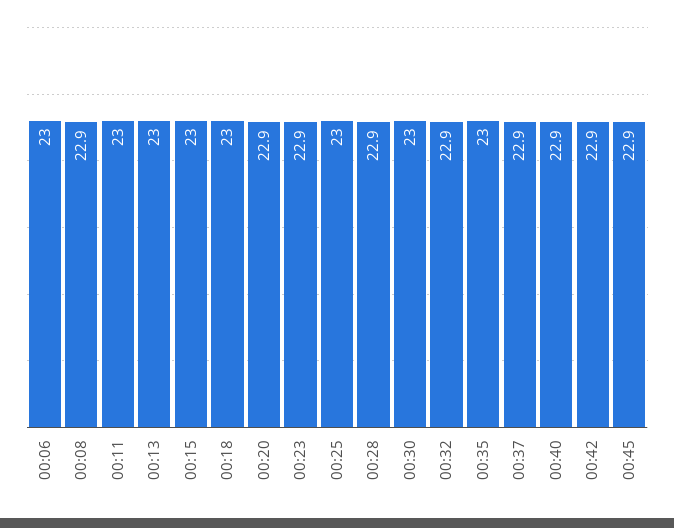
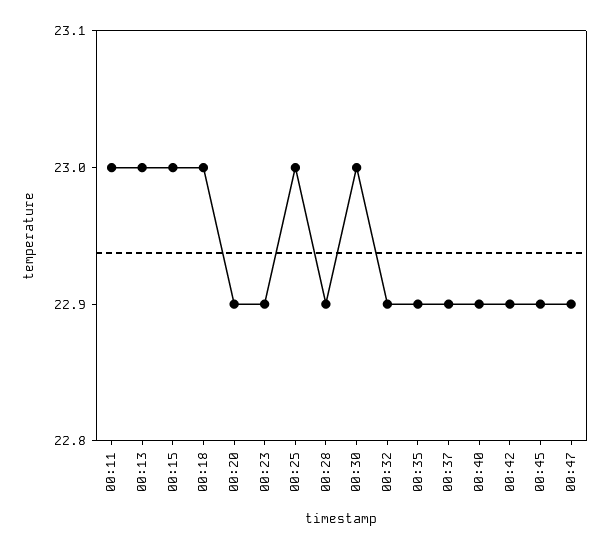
00:06: 23 -> none
00:08: 22.9 -> none
00:35: 23 -> 22.9
00:47: none -> 22.9

